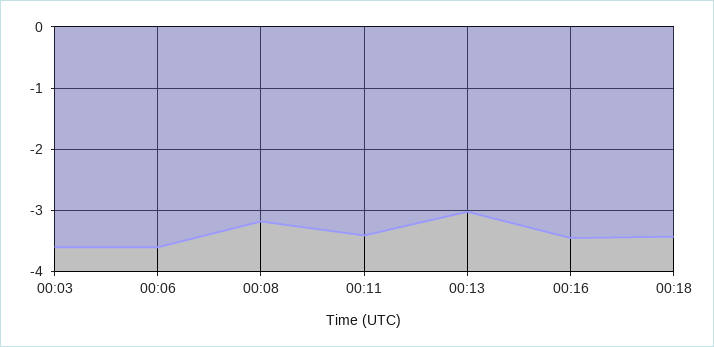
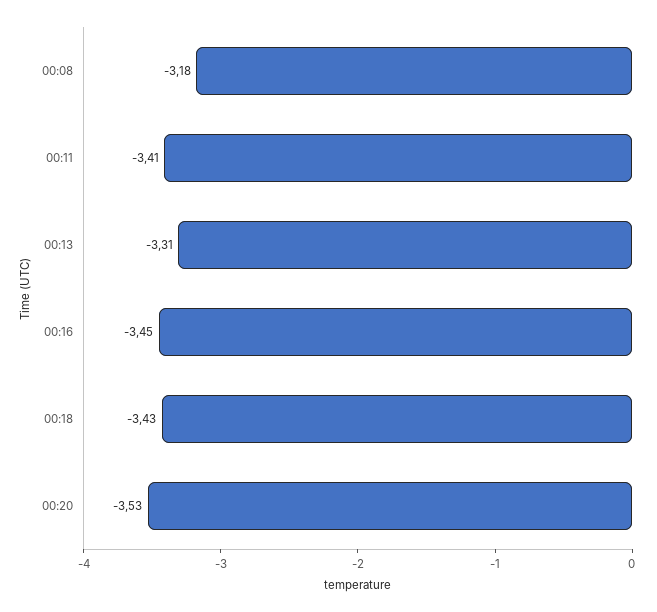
00:03: -3.6 -> none
00:06: -3.6 -> none
00:13: -3 -> -3.31
00:20: none -> -3.53

